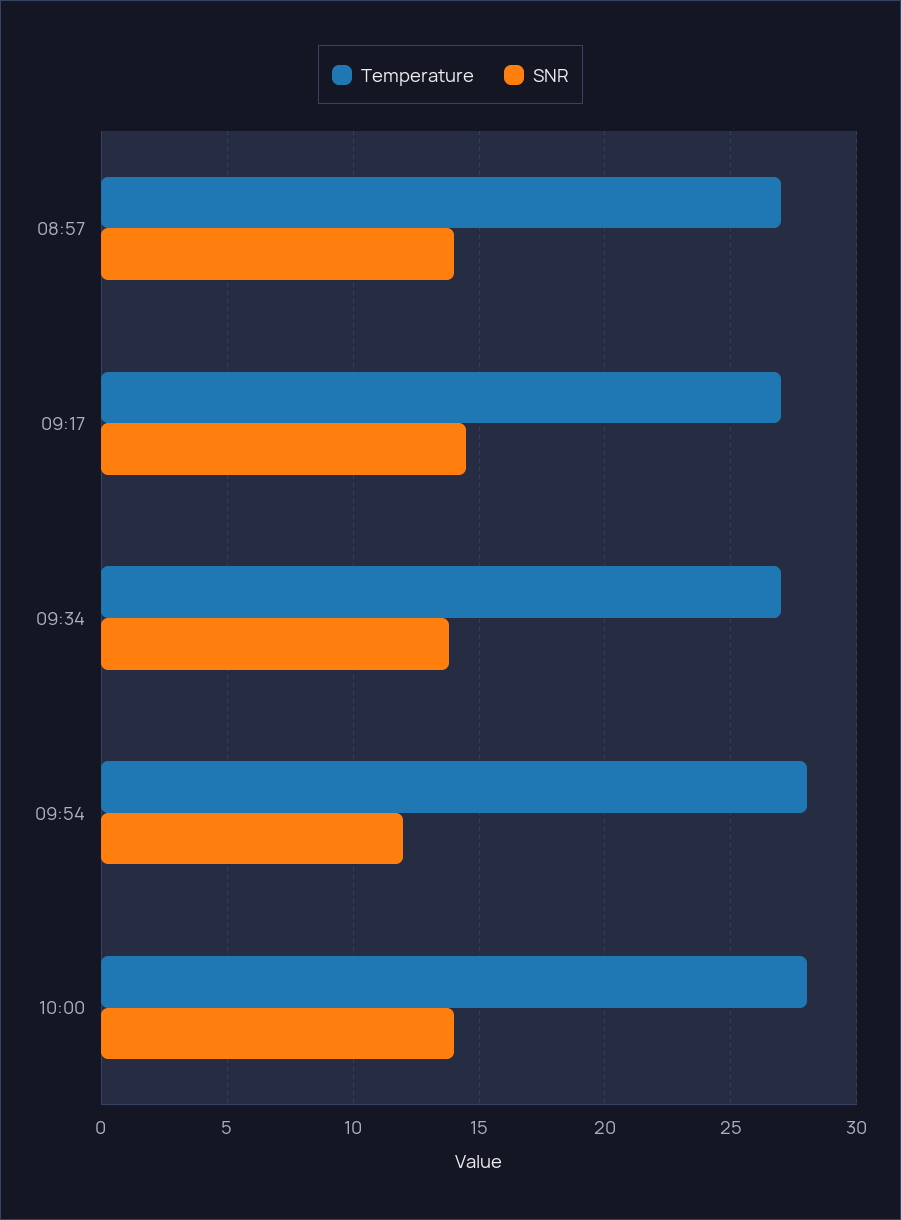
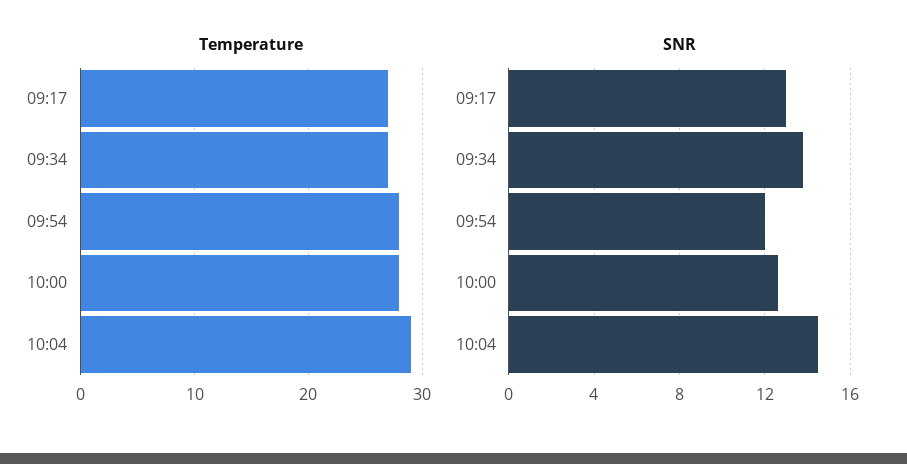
Temperature, 08:57: 27 -> none
SNR, 08:57: 14 -> none
SNR, 09:17: 14.5 -> 13
SNR, 10:00: 14 -> 12.5
Temperature, 10:04: none -> 29
SNR, 10:04: none -> 14.5

